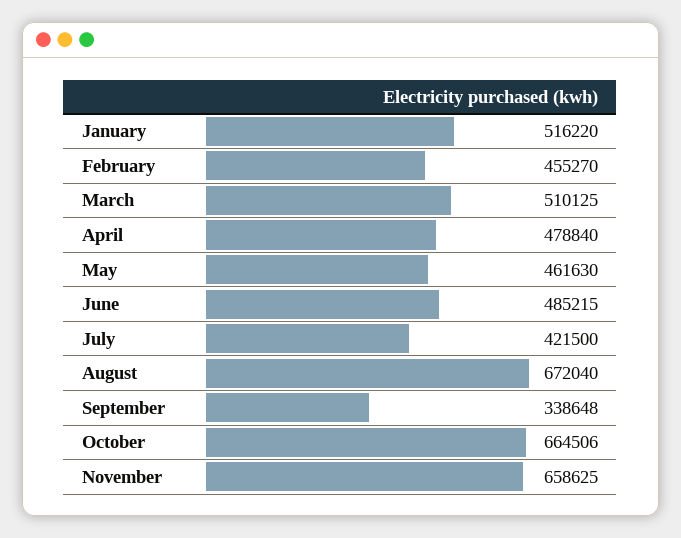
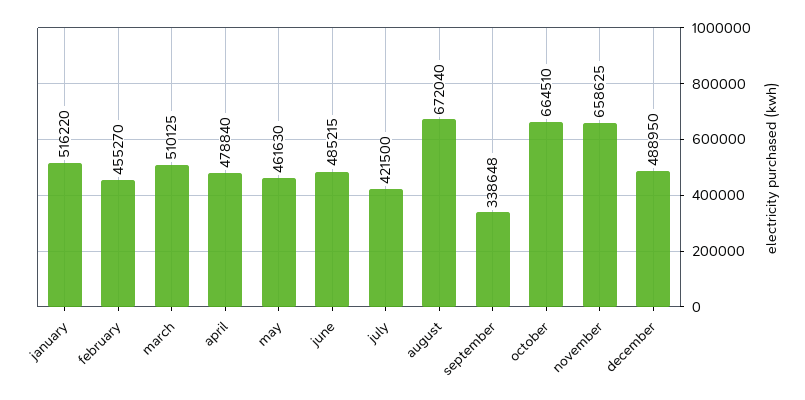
October: 664506 -> 664510
december: none -> 488950

